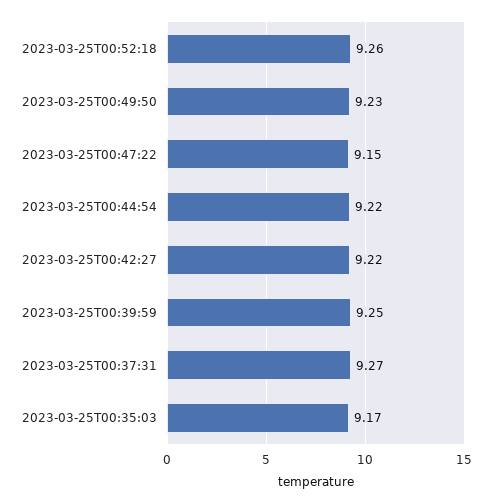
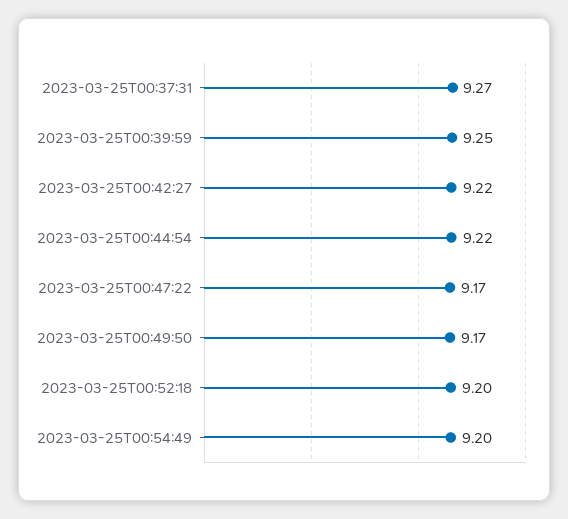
2023-03-25T00:52:18: 9.26 -> 9.2
2023-03-25T00:49:50: 9.23 -> 9.17
2023-03-25T00:47:22: 9.15 -> 9.17
2023-03-25T00:35:03: 9.17 -> none
2023-03-25T00:54:49: none -> 9.2

